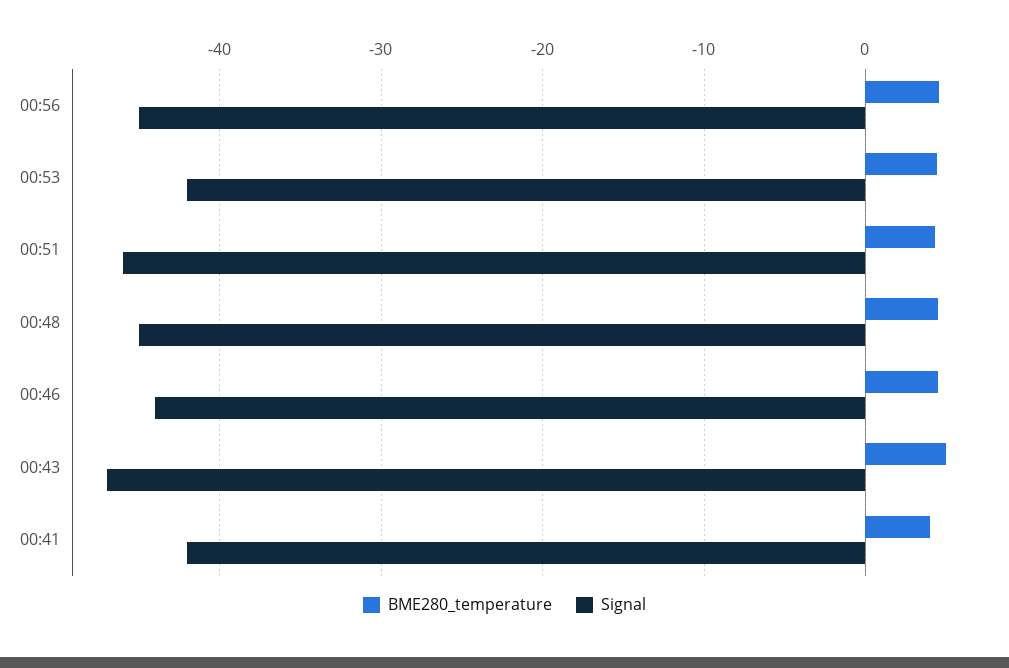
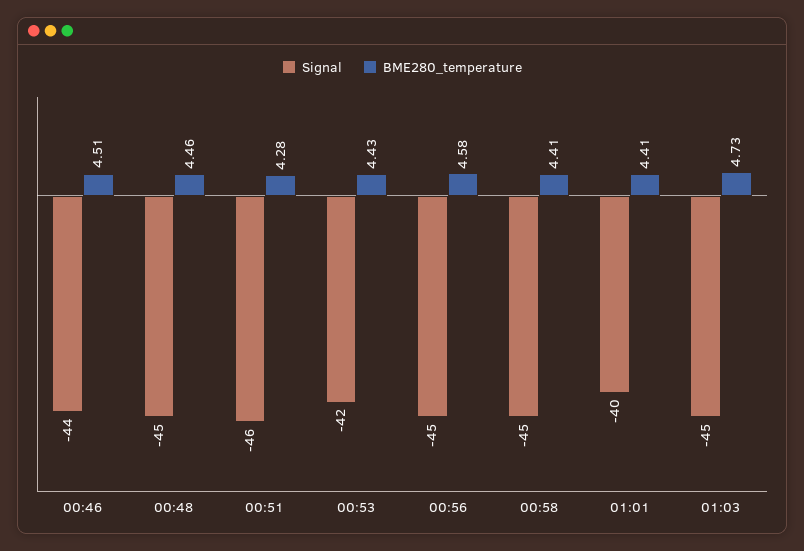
BME280_temperature, 00:43: 5 -> none
Signal, 00:43: -47 -> none
BME280_temperature, 00:41: 4 -> none
Signal, 00:41: -42 -> none
Signal, 00:58: none -> -45
BME280_temperature, 00:58: none -> 4.41
Signal, 01:01: none -> -40
BME280_temperature, 01:01: none -> 4.41
Signal, 01:03: none -> -45
BME280_temperature, 01:03: none -> 4.73

